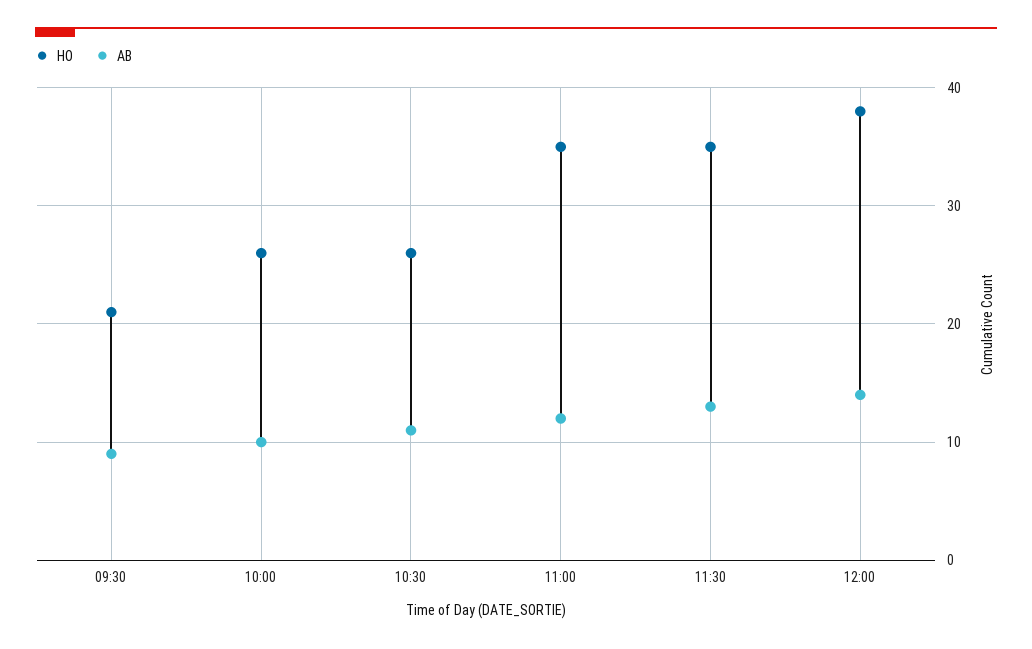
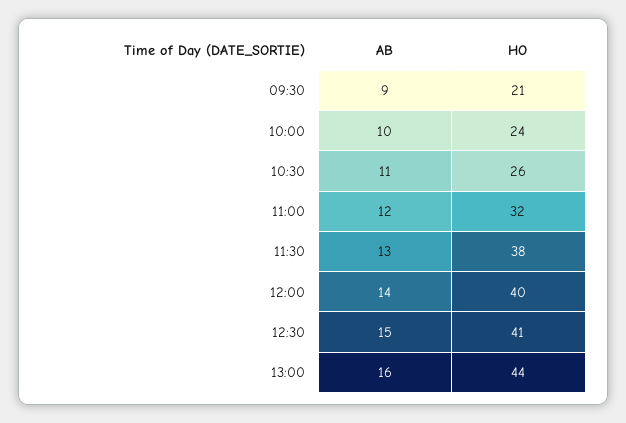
HO, 10:00: 26 -> 24
HO, 11:00: 35 -> 32
HO, 11:30: 35 -> 38
HO, 12:00: 38 -> 40
AB, 12:30: none -> 15
HO, 12:30: none -> 41
AB, 13:00: none -> 16
HO, 13:00: none -> 44

